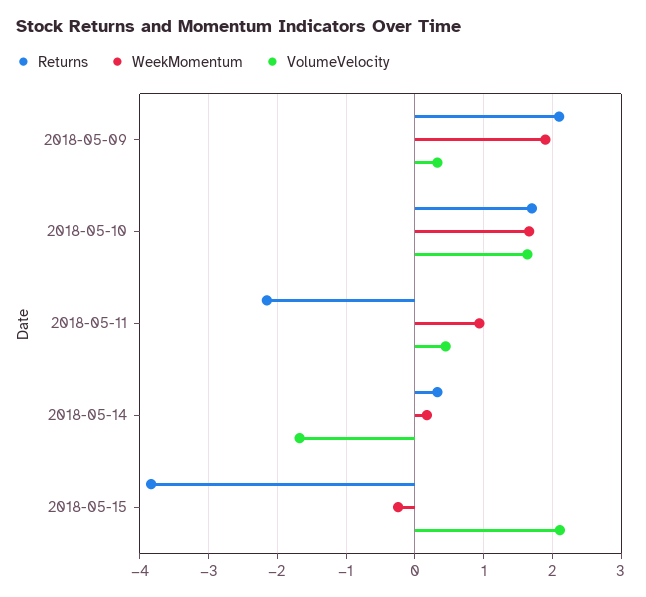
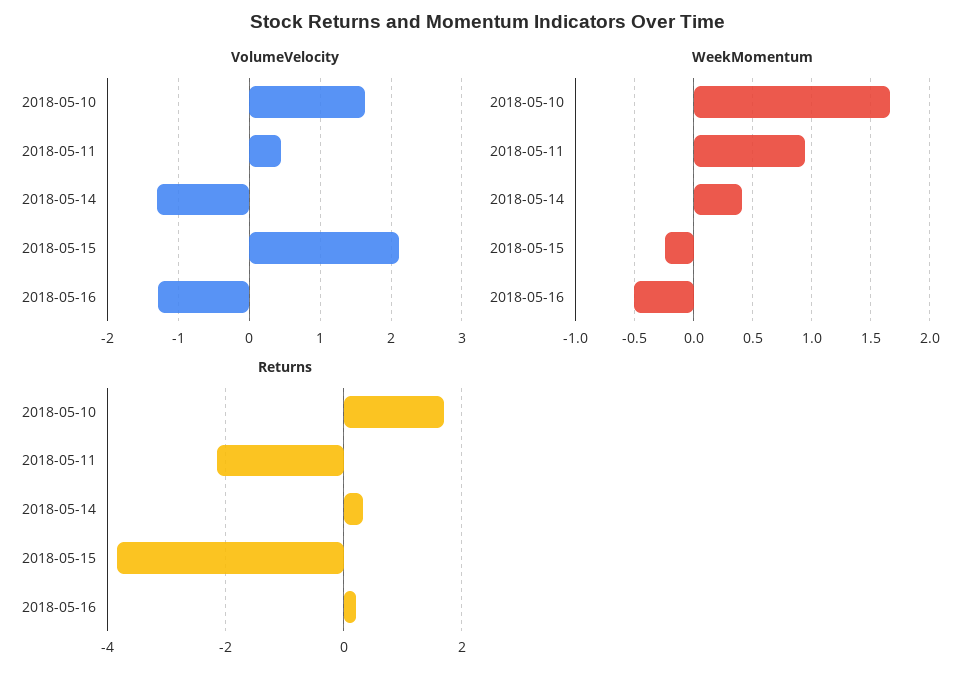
Returns, 2018-05-09: 2.1 -> none
WeekMomentum, 2018-05-09: 1.9 -> none
VolumeVelocity, 2018-05-09: 0.3 -> none
WeekMomentum, 2018-05-14: 0.2 -> 0.4
VolumeVelocity, 2018-05-14: -1.7 -> -1.3
VolumeVelocity, 2018-05-16: none -> -1.3
WeekMomentum, 2018-05-16: none -> -0.5
Returns, 2018-05-16: none -> 0.2

